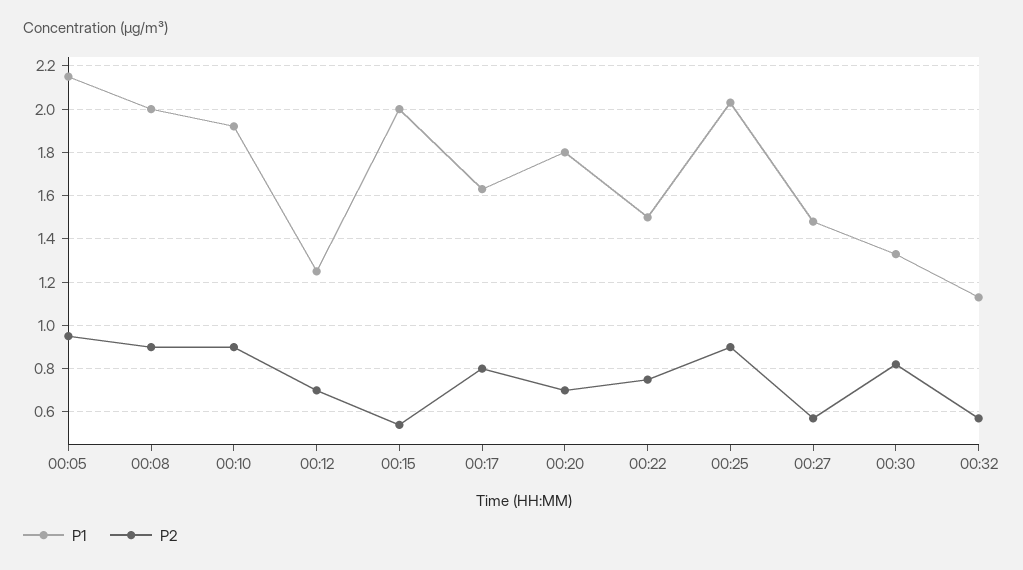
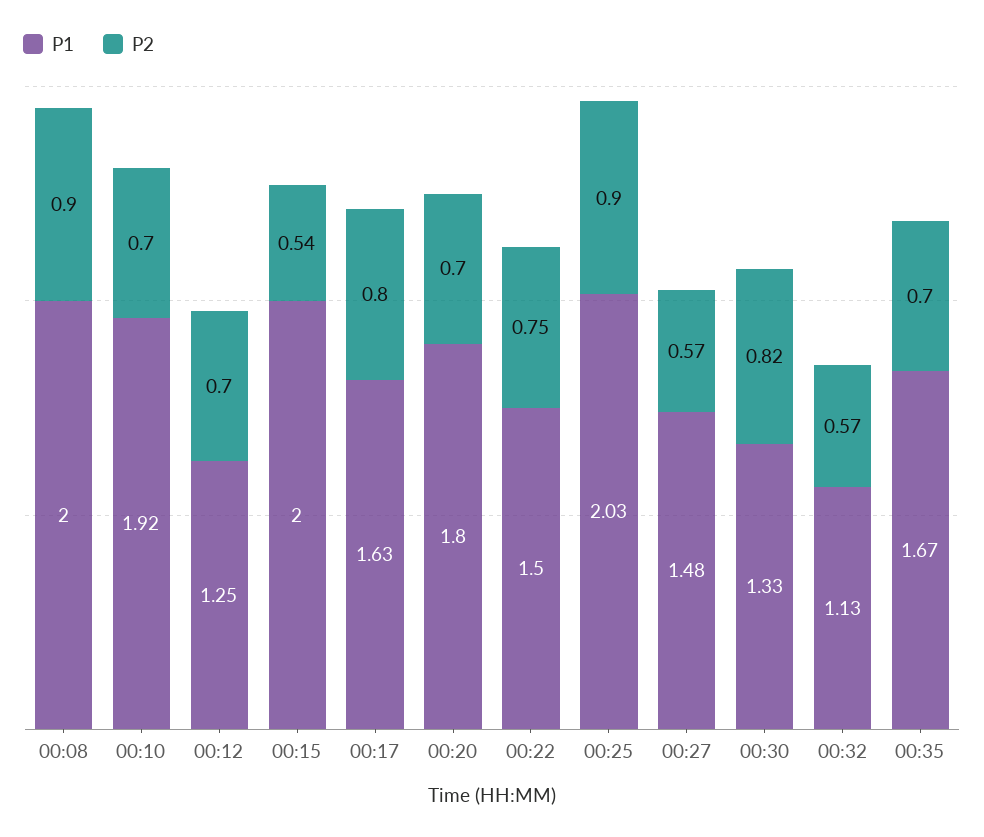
P1, 00:05: 2.15 -> none
P2, 00:05: 0.95 -> none
P2, 00:10: 0.9 -> 0.7
P1, 00:35: none -> 1.67
P2, 00:35: none -> 0.7

